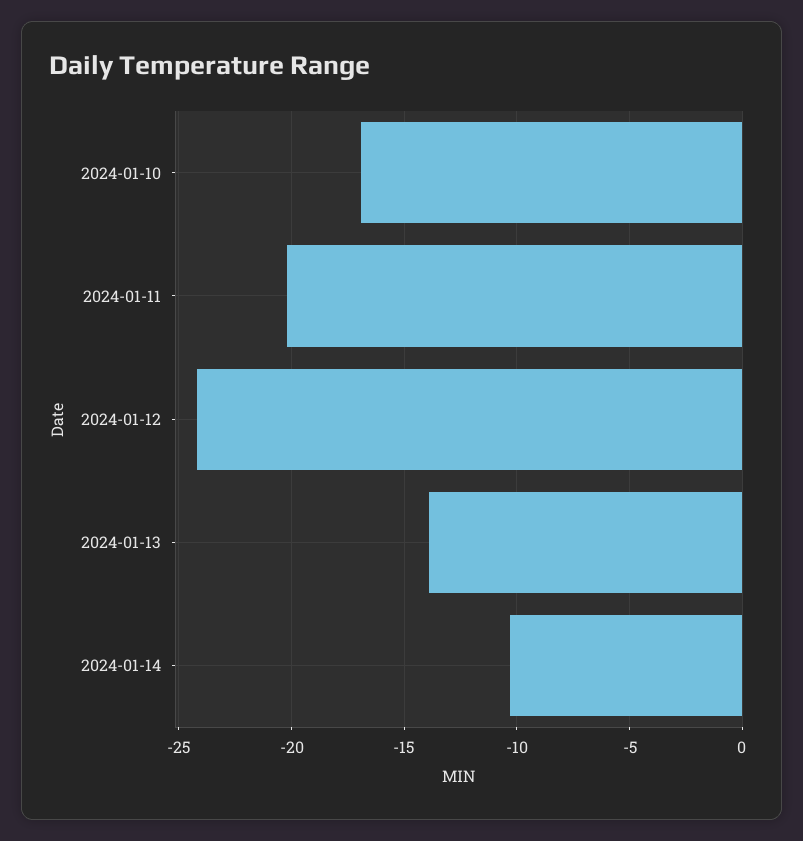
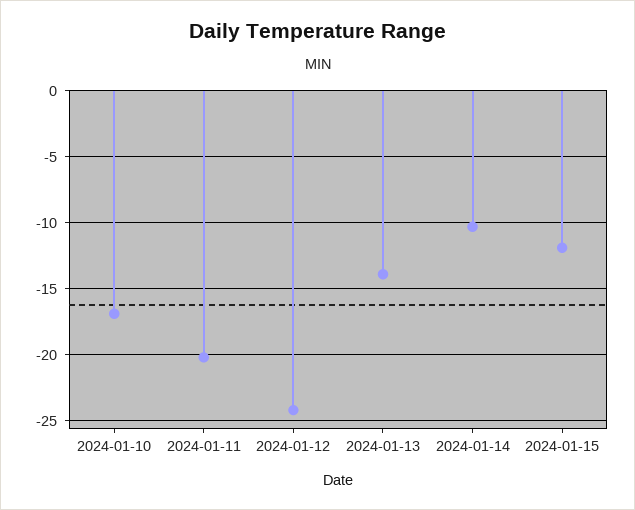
2024-01-15: none -> -12

